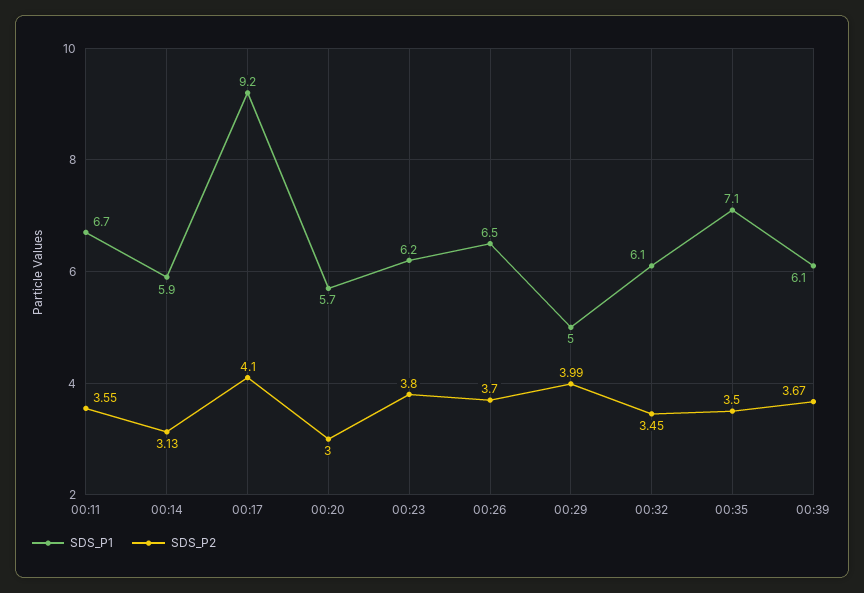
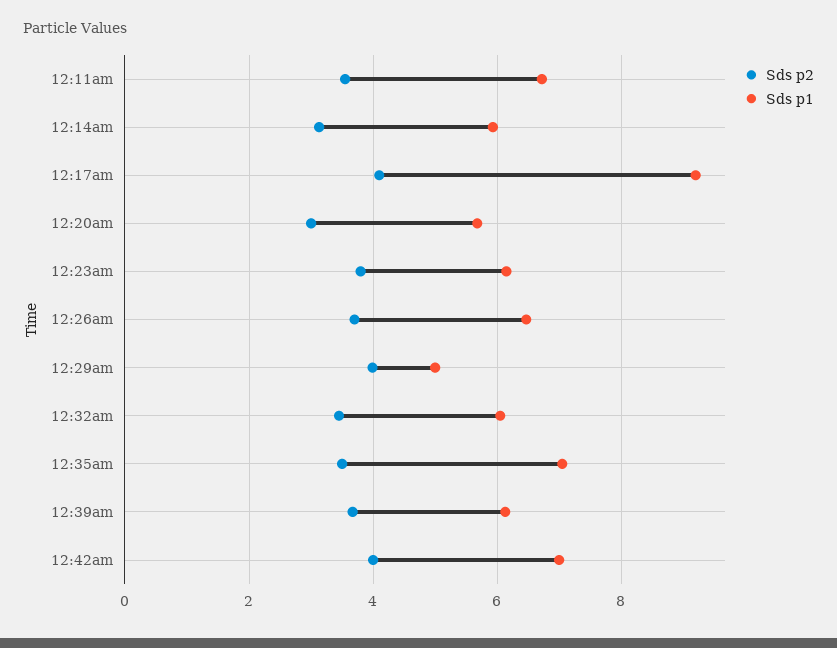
SDS_P2, 12:42am: none -> 4
SDS_P1, 12:42am: none -> 7

